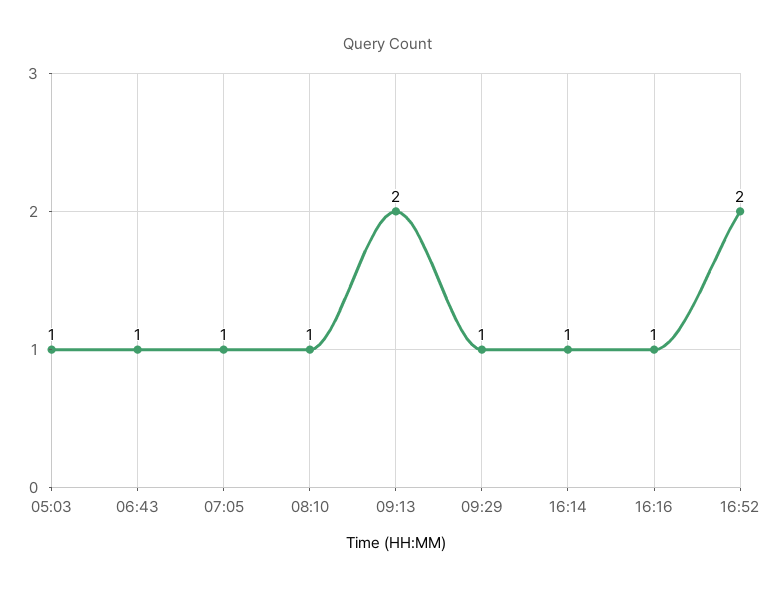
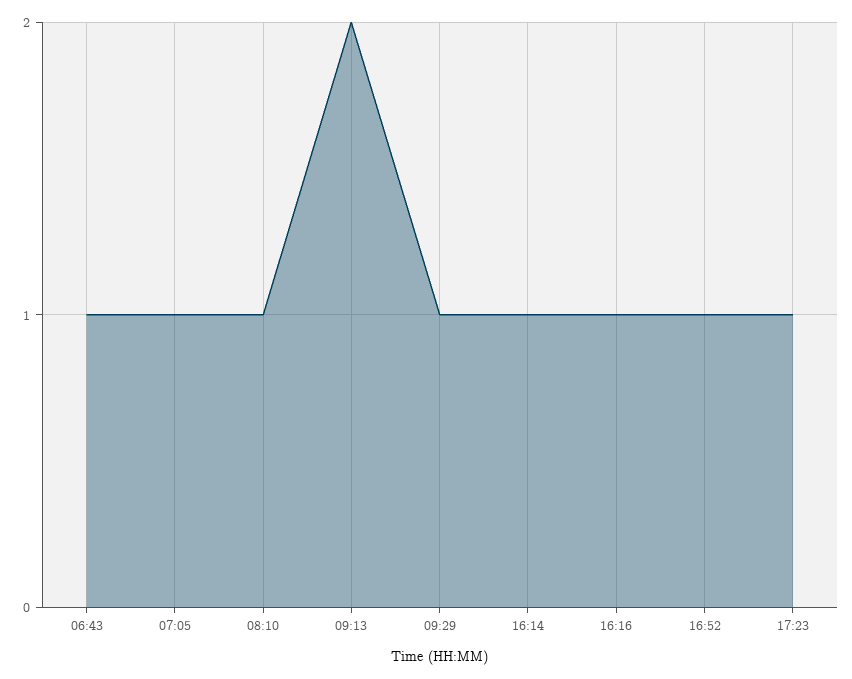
05:03: 1 -> none
16:52: 2 -> 1
17:23: none -> 1

